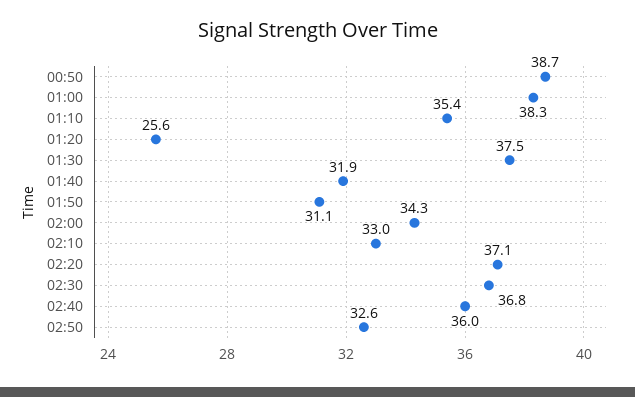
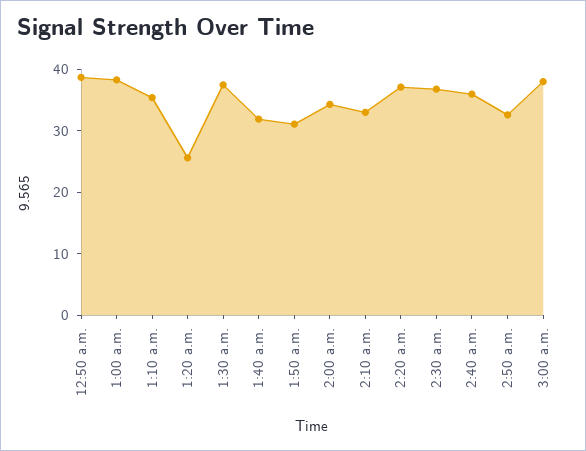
3:00 a.m.: none -> 38

